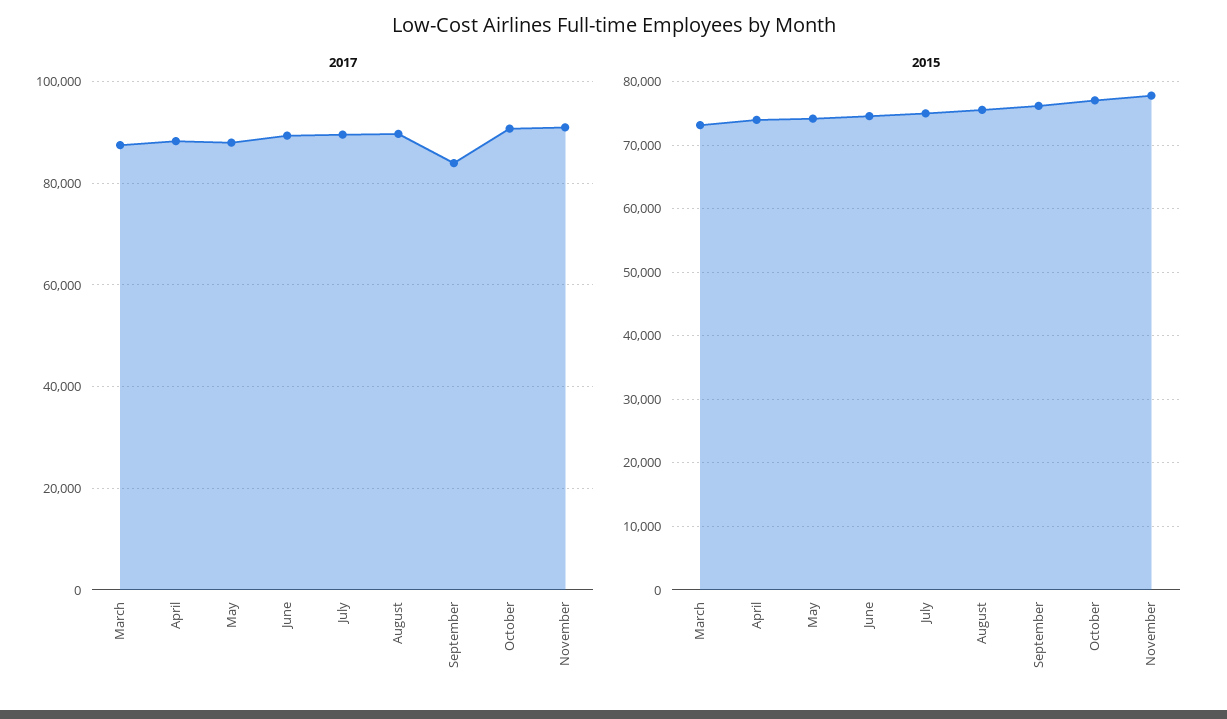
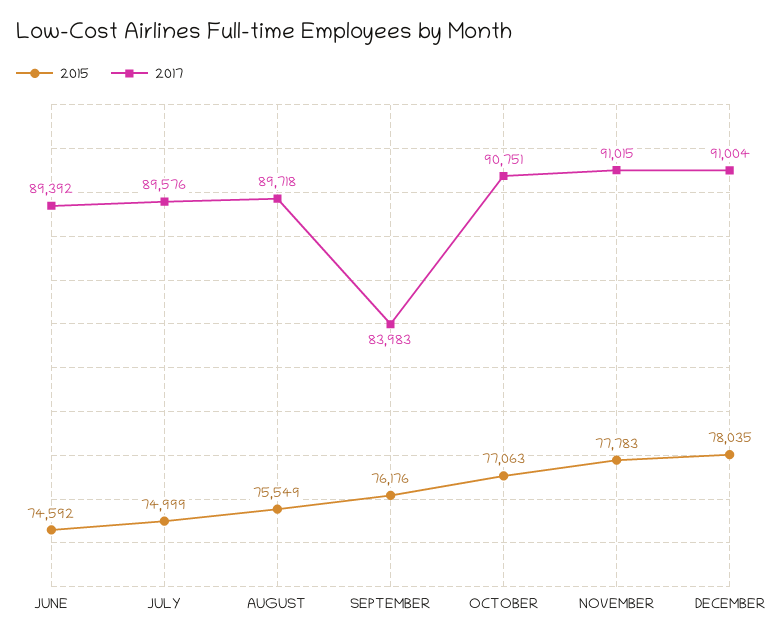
2017, March: 88000 -> none
2017, April: 88000 -> none
2017, May: 88000 -> none
2015, March: 73000 -> none
2015, April: 74000 -> none
2015, May: 74000 -> none
2015, DECEMBER: none -> 78035
2017, DECEMBER: none -> 91004

